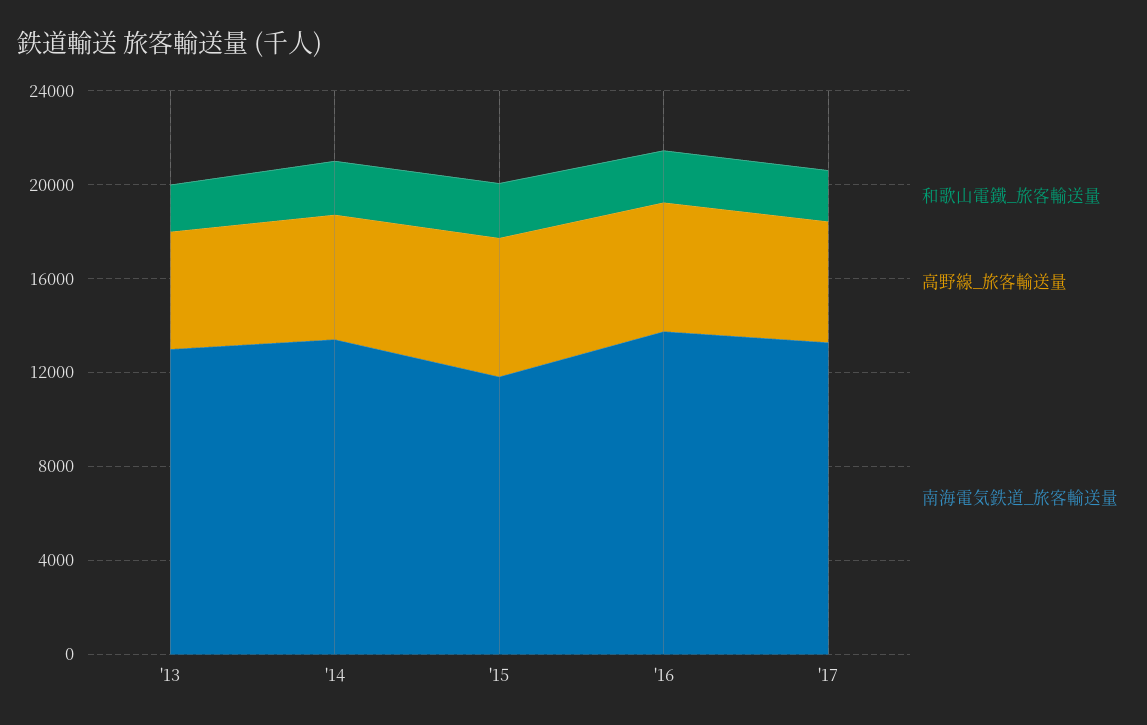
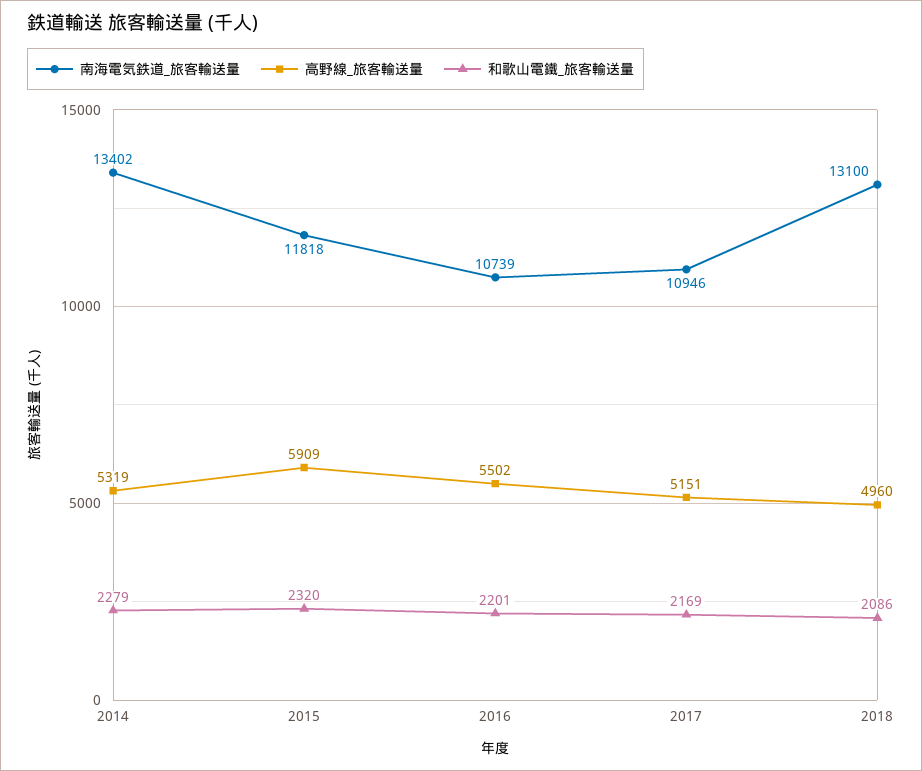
和歌山電鐵_旅客輸送量, '13: 2000 -> none
高野線_旅客輸送量, '13: 5000 -> none
南海電気鉄道_旅客輸送量, '13: 13000 -> none
南海電気鉄道_旅客輸送量, '16: 14000 -> 10739
南海電気鉄道_旅客輸送量, '17: 13000 -> 10946
南海電気鉄道_旅客輸送量, 2018: none -> 13100
高野線_旅客輸送量, 2018: none -> 4960
和歌山電鐵_旅客輸送量, 2018: none -> 2086

